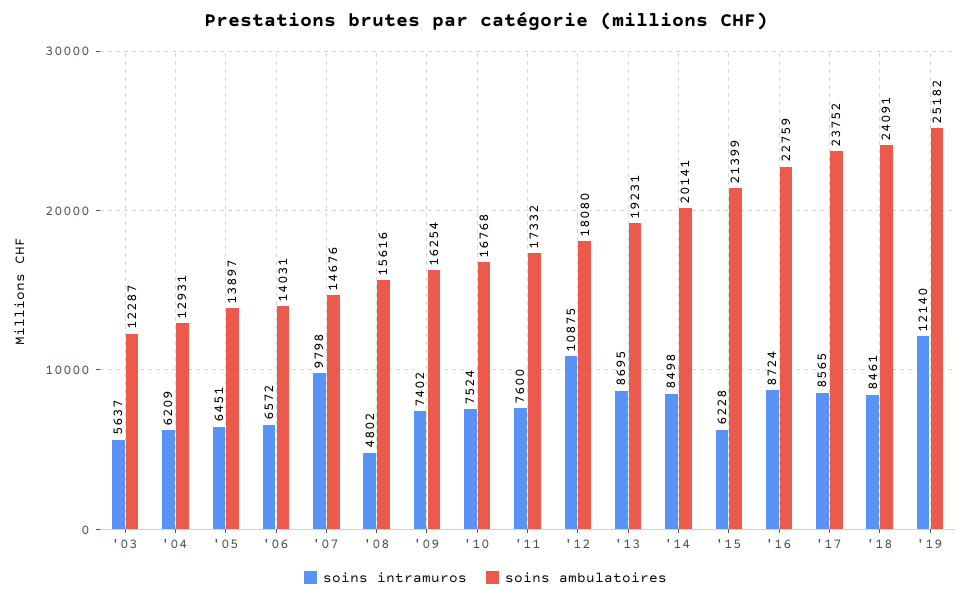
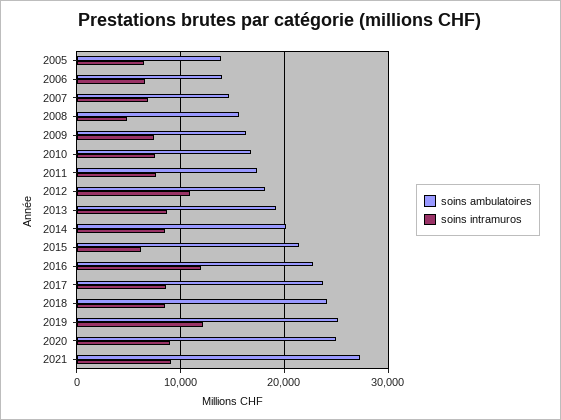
soins intramuros, '03: 5637 -> none
soins ambulatoires, '03: 12287 -> none
soins intramuros, '04: 6209 -> none
soins ambulatoires, '04: 12931 -> none
soins intramuros, '07: 9798 -> 7000
soins intramuros, '16: 8724 -> 12000
soins ambulatoires, 2020: none -> 25000
soins intramuros, 2020: none -> 9000
soins ambulatoires, 2021: none -> 27000
soins intramuros, 2021: none -> 9000

